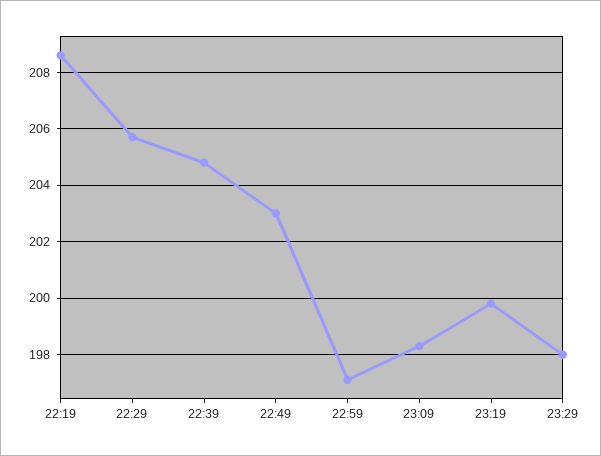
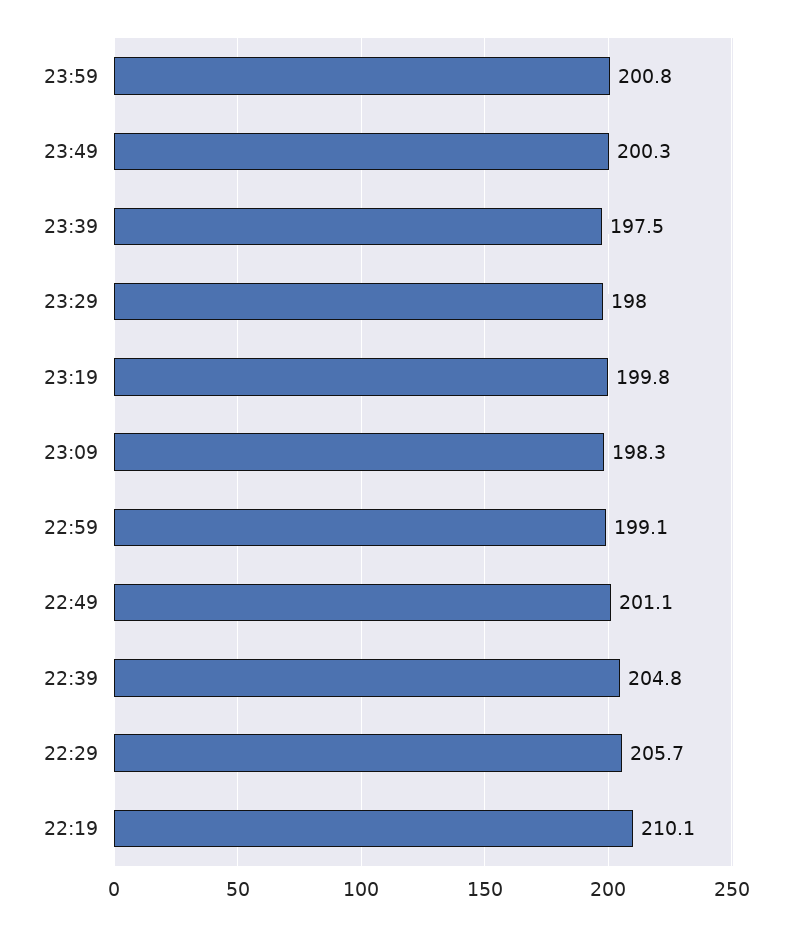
22:19: 208.5 -> 210.1
22:49: 203 -> 201.1
22:59: 197 -> 199.1
23:59: none -> 200.8
23:49: none -> 200.3
23:39: none -> 197.5

